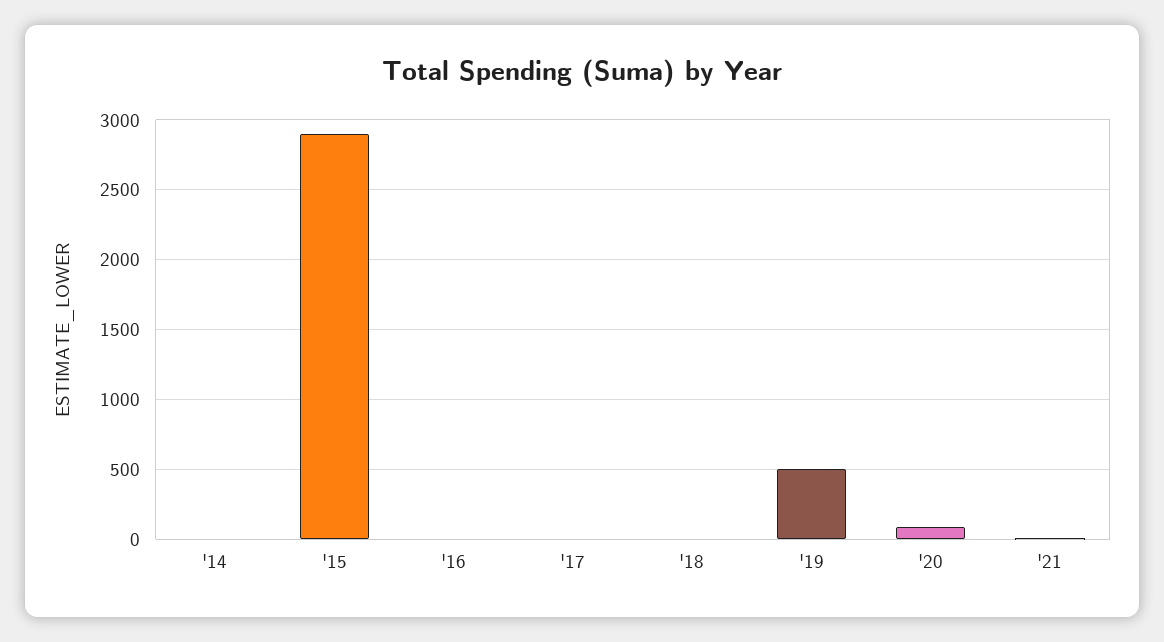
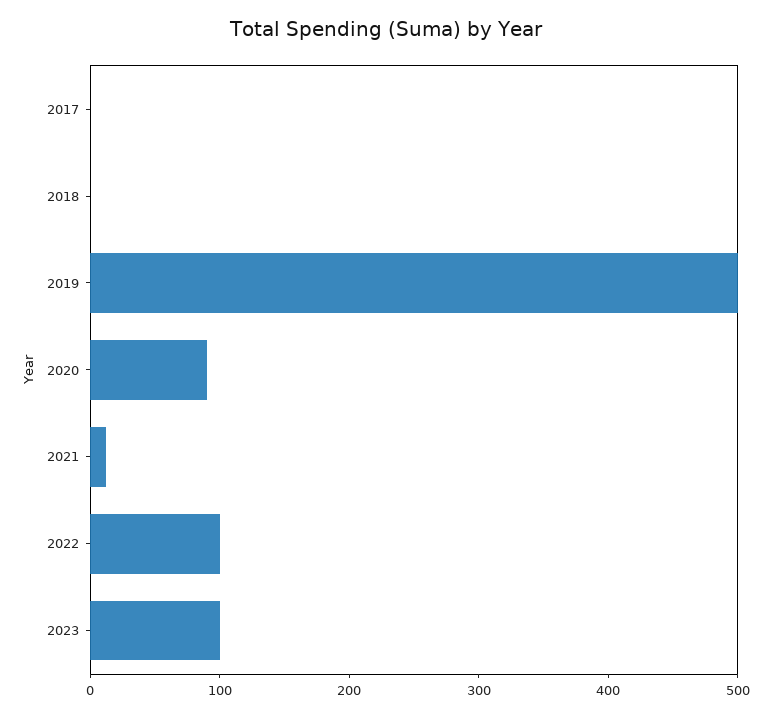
'14: 0 -> none
'15: 2900 -> none
'16: 0 -> none
2022: none -> 100
2023: none -> 100

